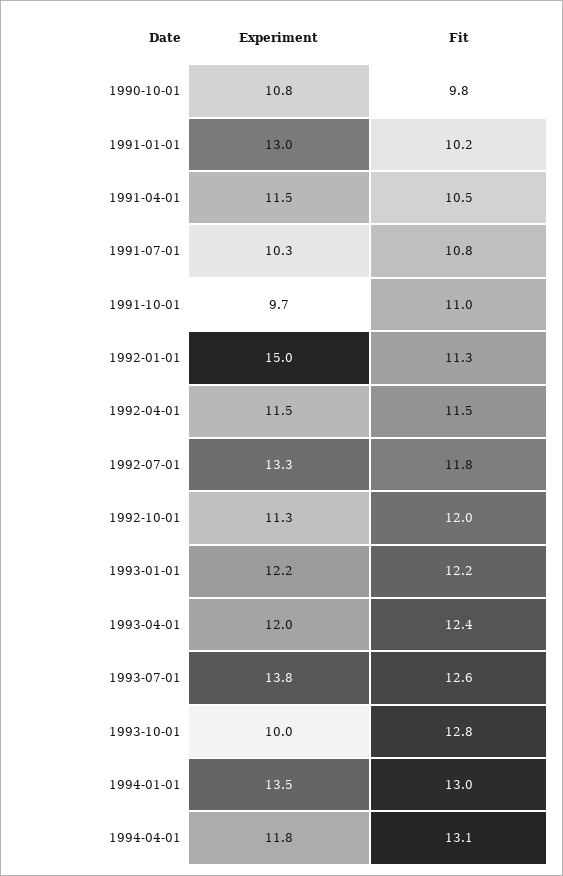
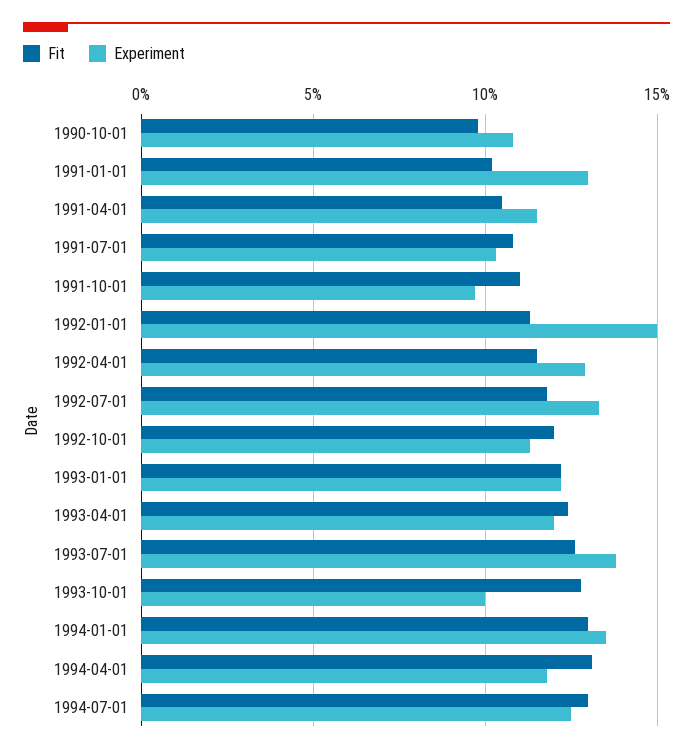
Experiment, 1992-04-01: 11.5 -> 13
Fit, 1994-07-01: none -> 13
Experiment, 1994-07-01: none -> 12.5

